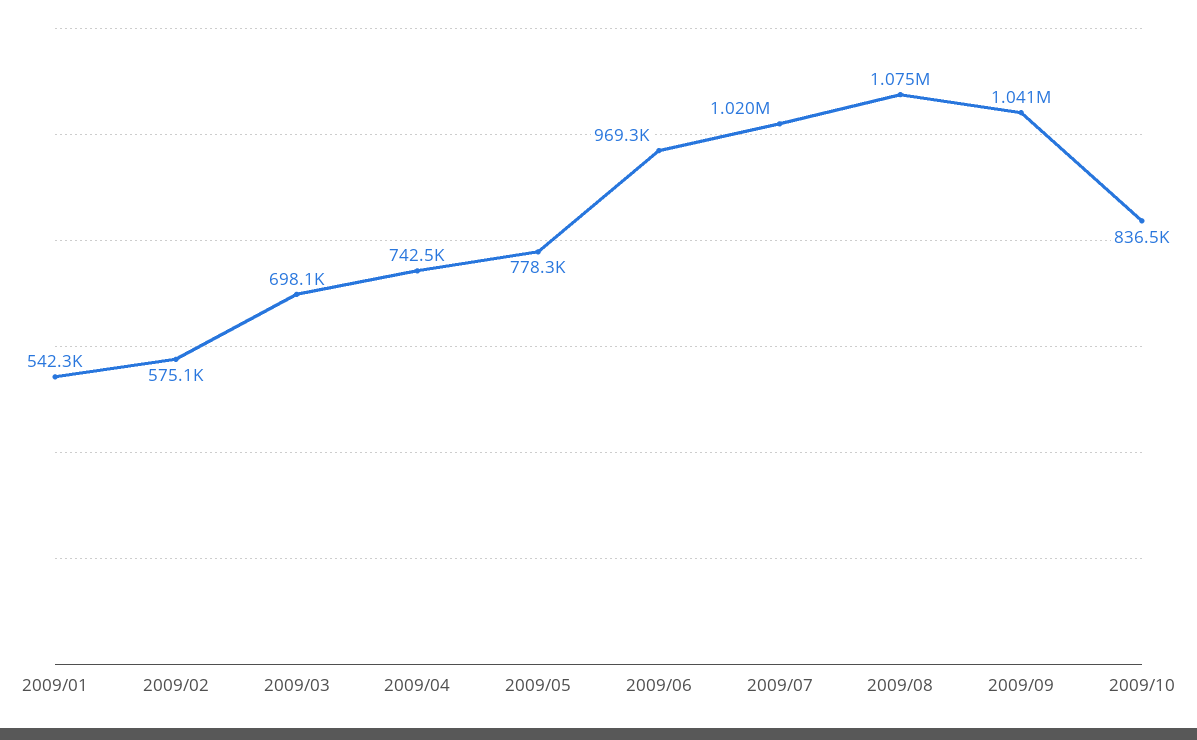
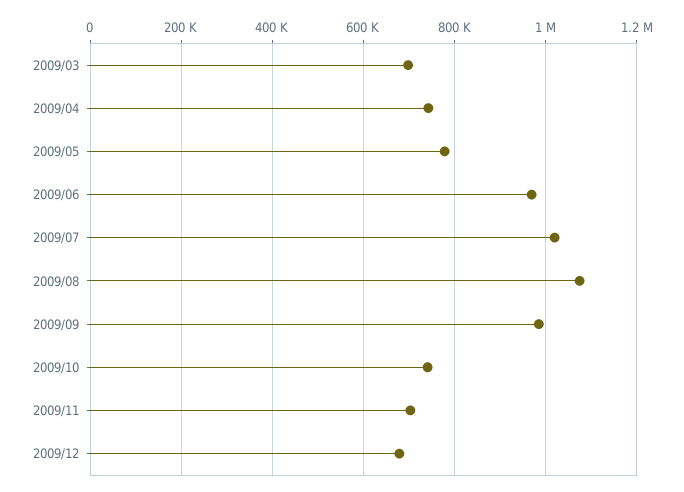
2009/01: 542300 -> none
2009/02: 575100 -> none
2009/09: 1041000 -> 980000
2009/10: 836500 -> 740000
2009/11: none -> 700000
2009/12: none -> 680000

